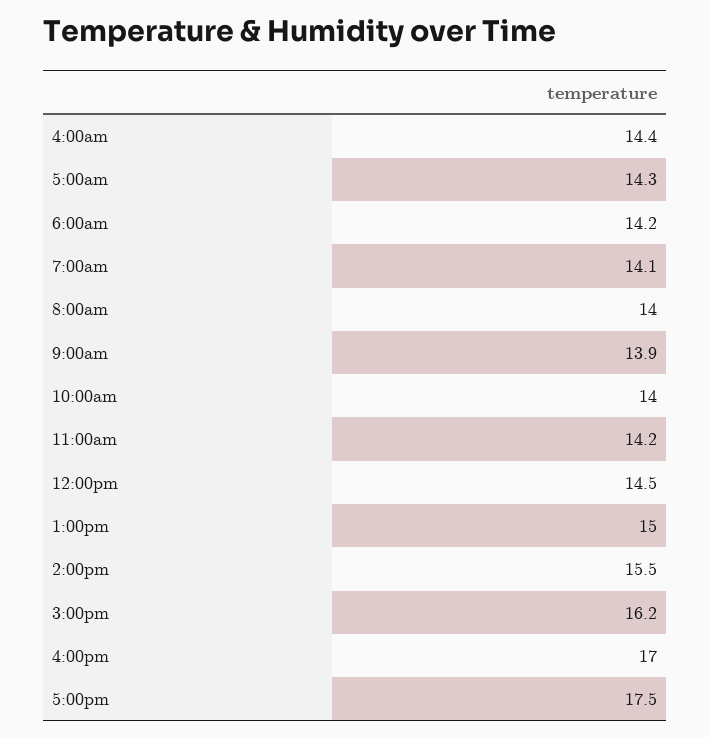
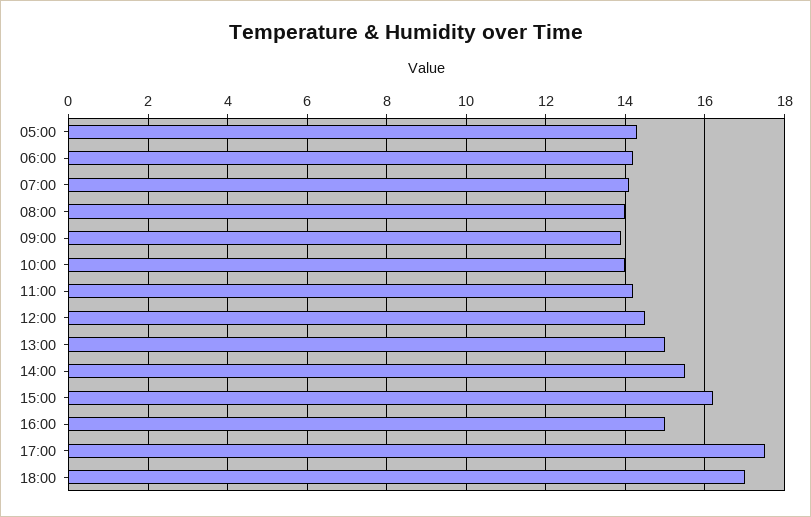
4:00am: 14.4 -> none
4:00pm: 17 -> 15
18:00: none -> 17

